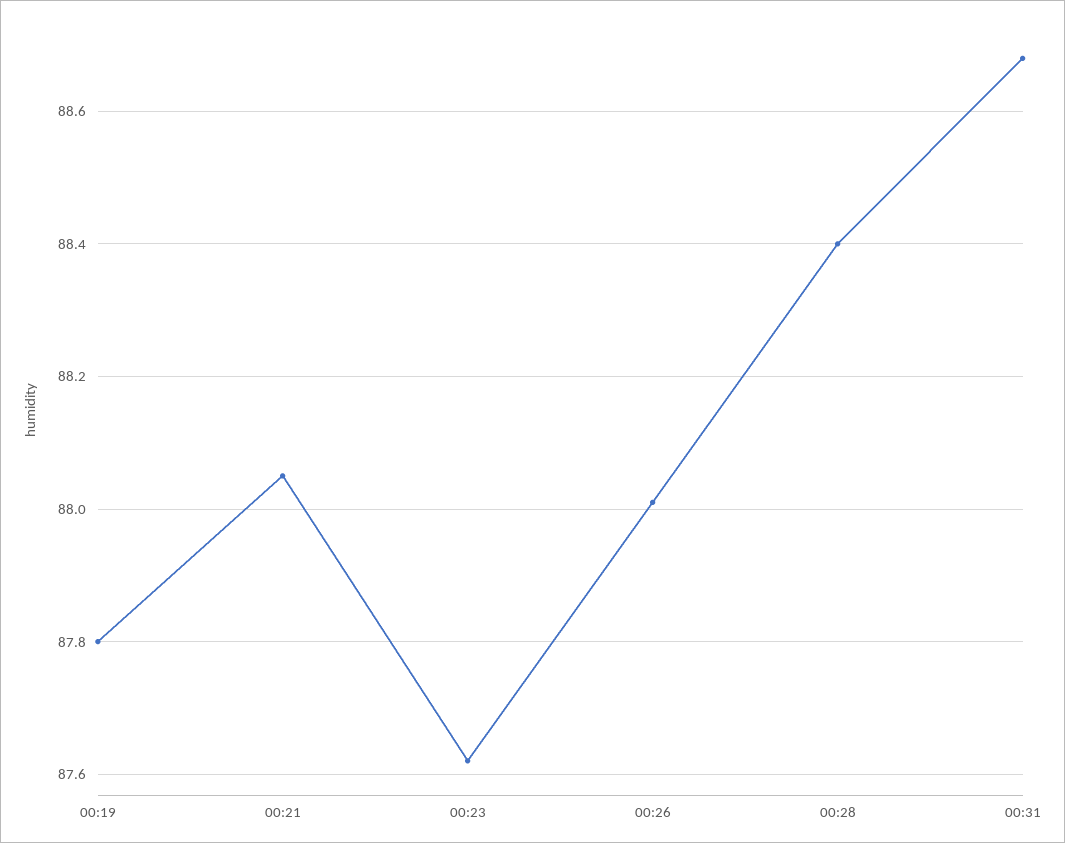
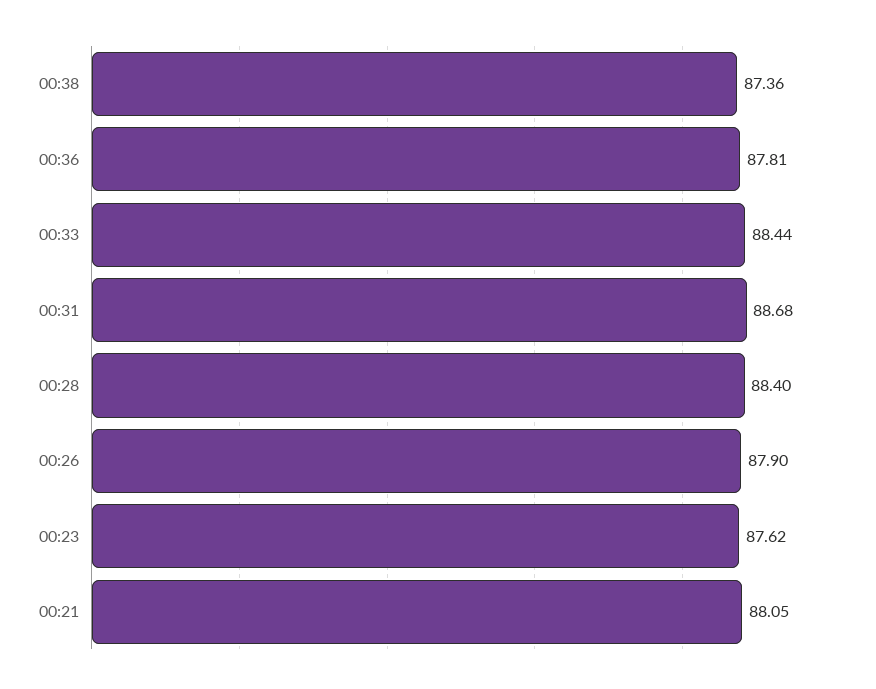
00:19: 87.8 -> none
00:26: 88 -> 87.9
00:38: none -> 87.36
00:36: none -> 87.81
00:33: none -> 88.44

